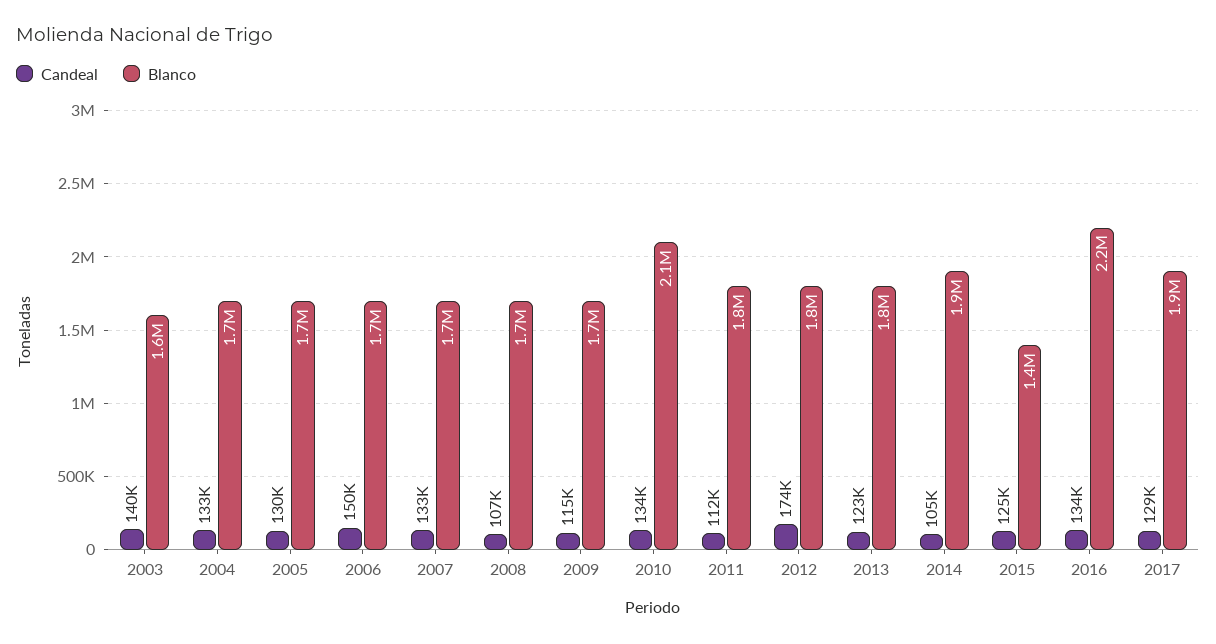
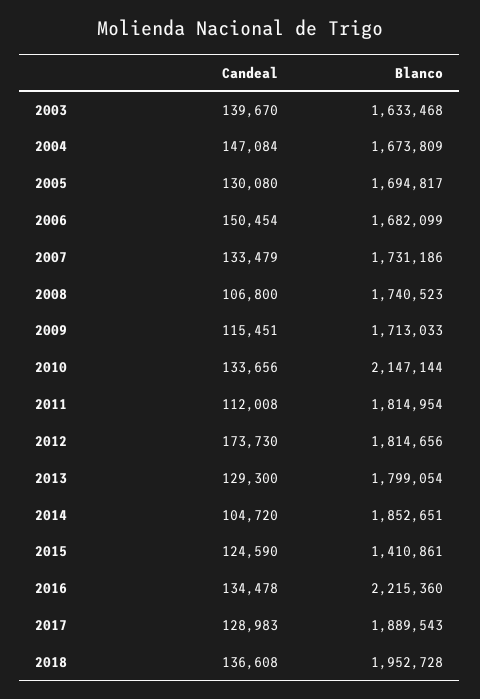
Candeal, 2004: 133000 -> 147084
Candeal, 2013: 123000 -> 129300
Candeal, 2018: none -> 136608
Blanco, 2018: none -> 1952728

